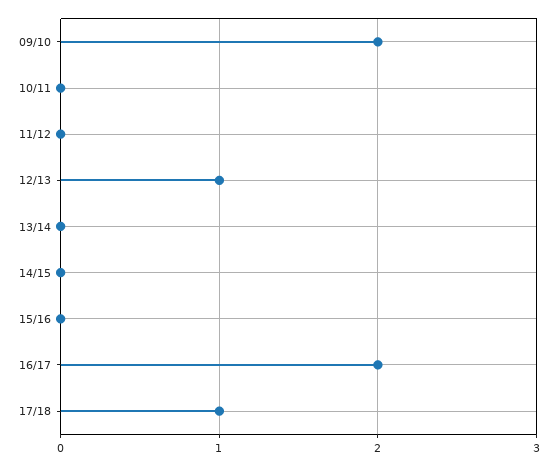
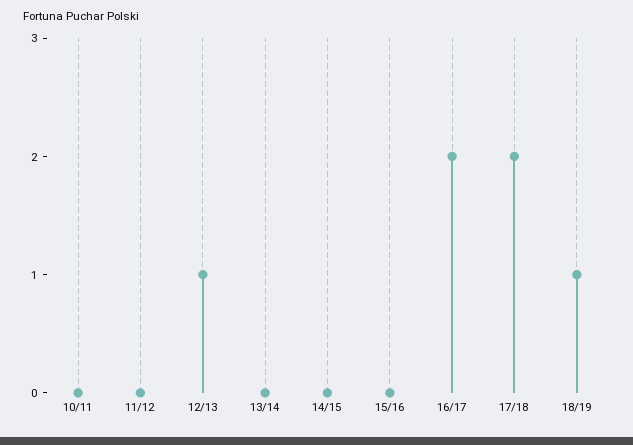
09/10: 2 -> none
17/18: 1 -> 2
18/19: none -> 1

